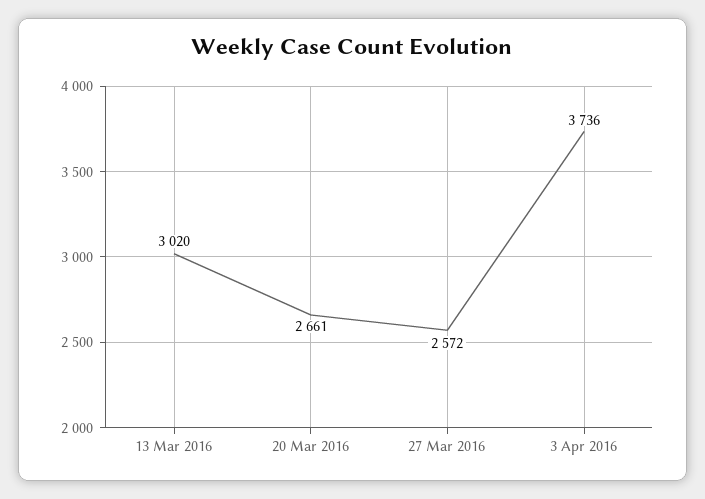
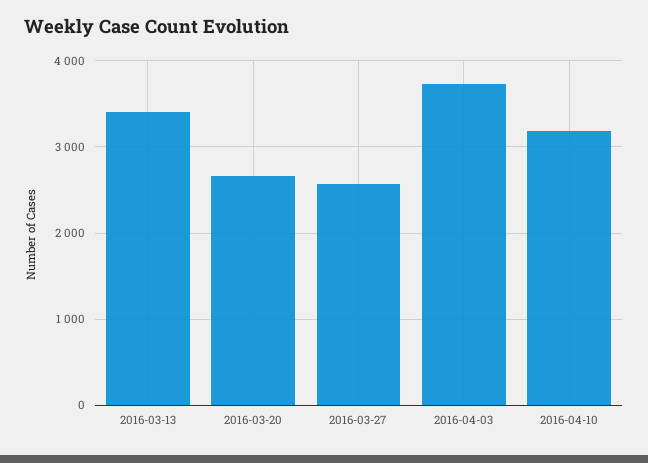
13 Mar 2016: 3020 -> 3400
2016-04-10: none -> 3200

